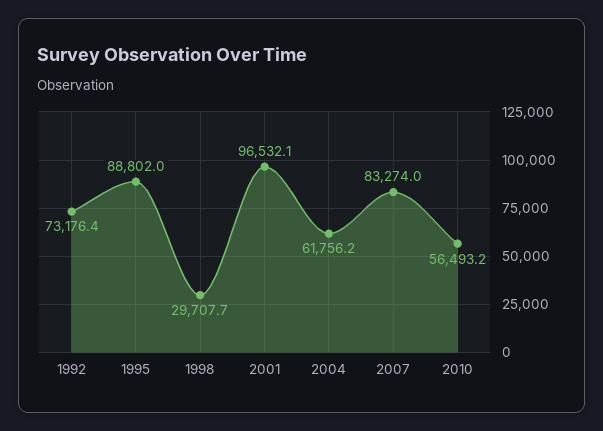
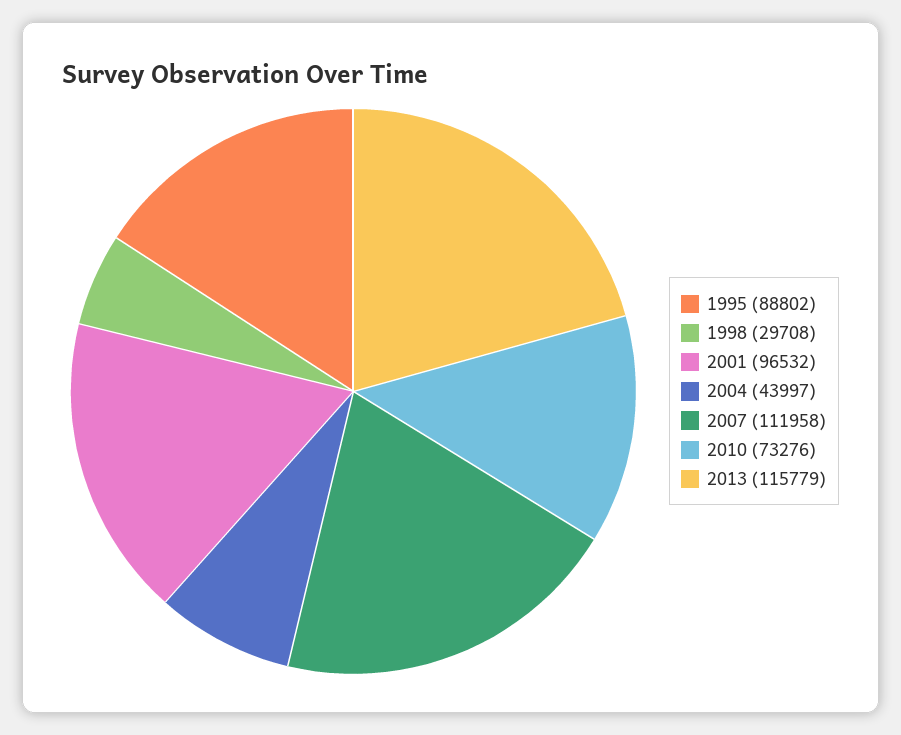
1992: 73176.4 -> none
2004: 61756.2 -> 43997
2007: 83274 -> 111958
2010: 56493.2 -> 73276
2013: none -> 115779

